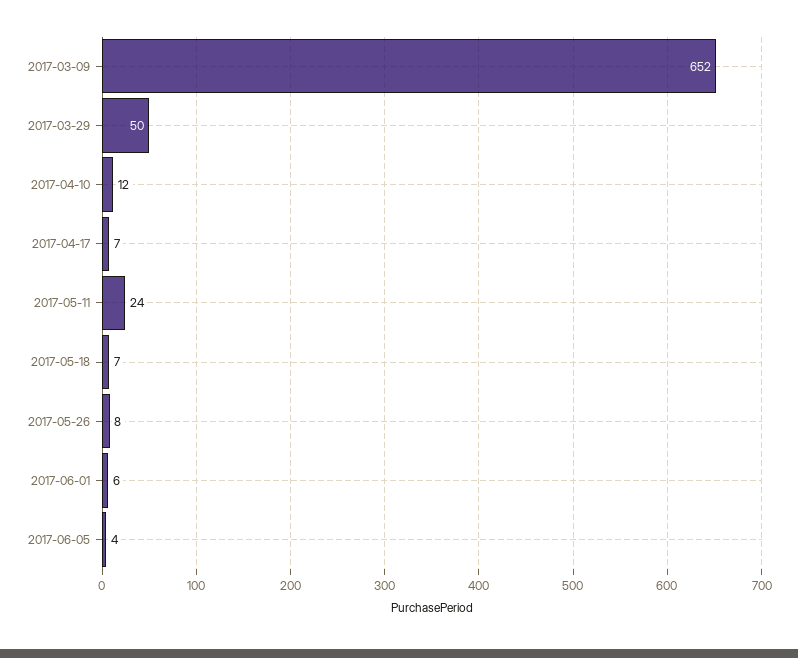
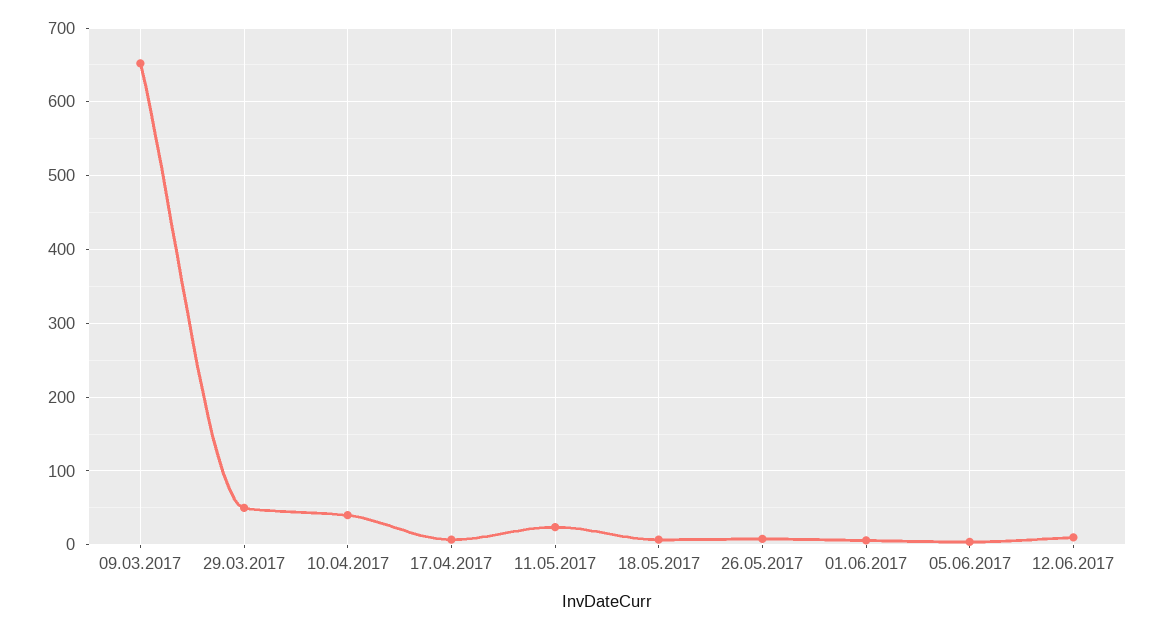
2017-04-10: 12 -> 40
12.06.2017: none -> 10

